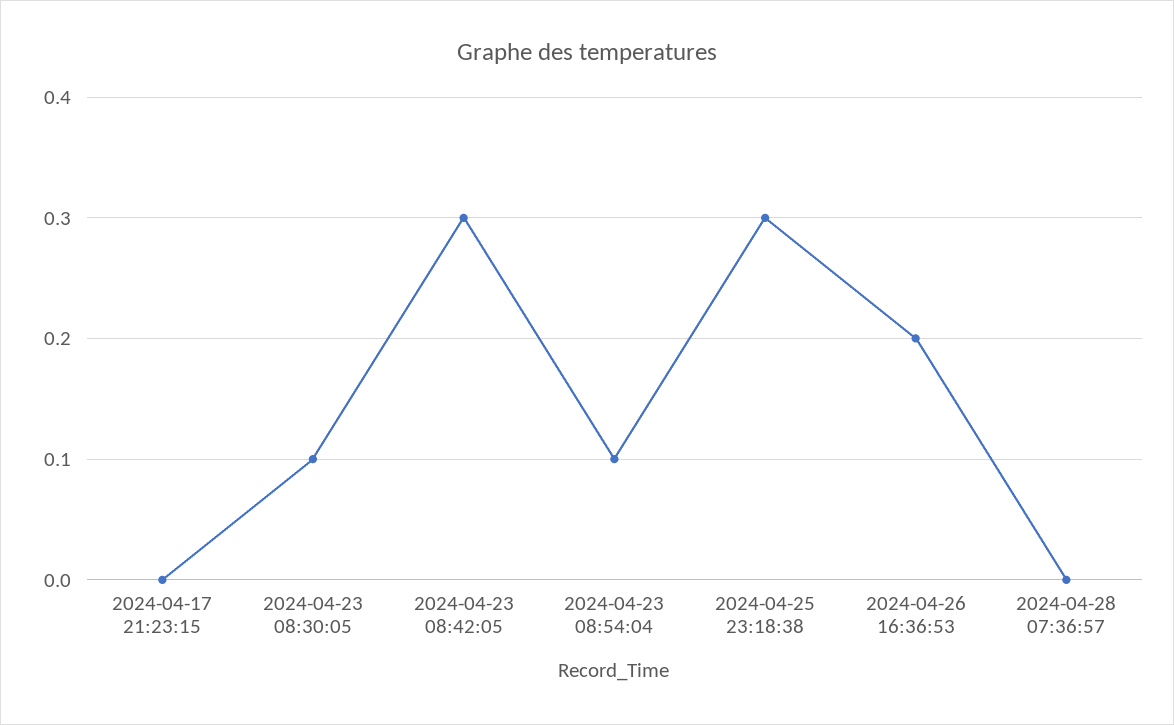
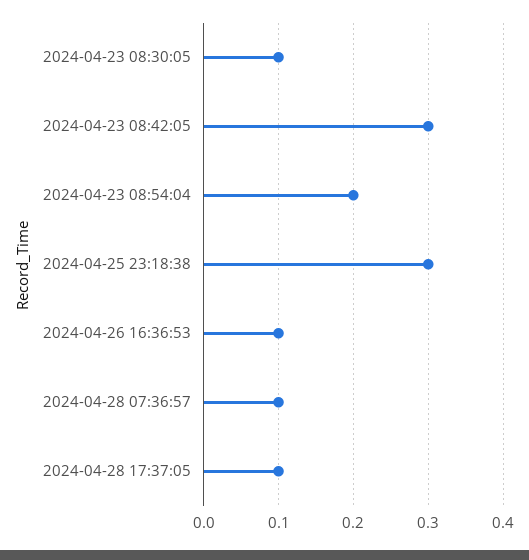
2024-04-17 21:23:15: 0 -> none
2024-04-23 08:54:04: 0.1 -> 0.2
2024-04-26 16:36:53: 0.2 -> 0.1
2024-04-28 07:36:57: 0 -> 0.1
2024-04-28 17:37:05: none -> 0.1

